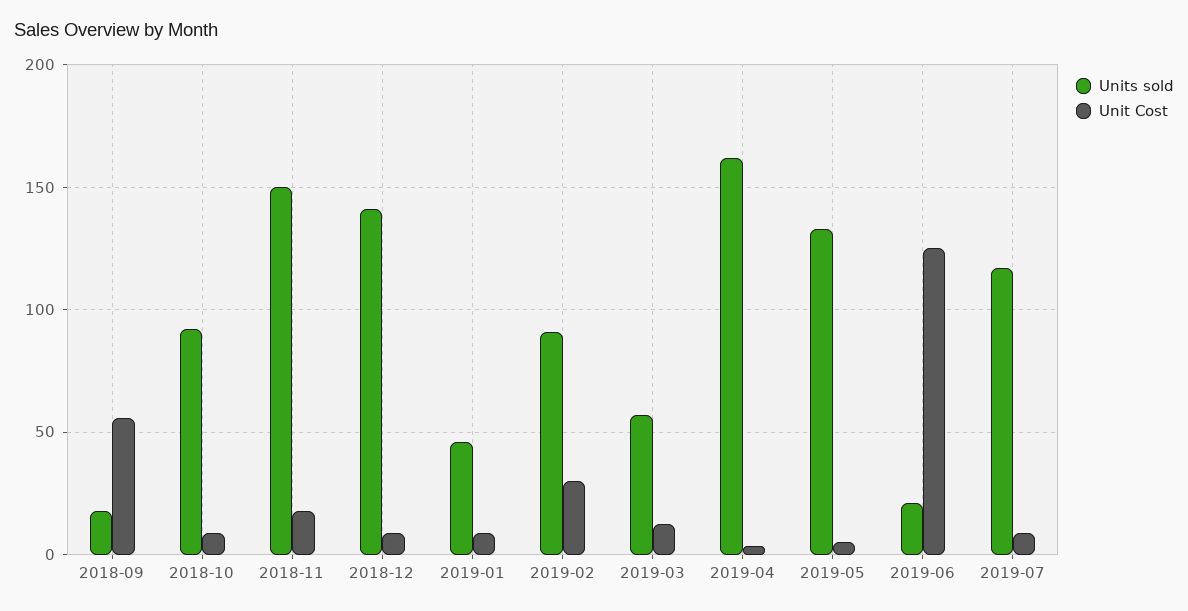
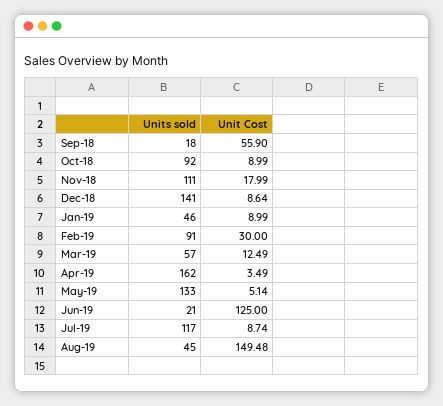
Units sold, 2018-11: 150 -> 111
Units sold, Aug-19: none -> 45
Unit Cost, Aug-19: none -> 149.48

